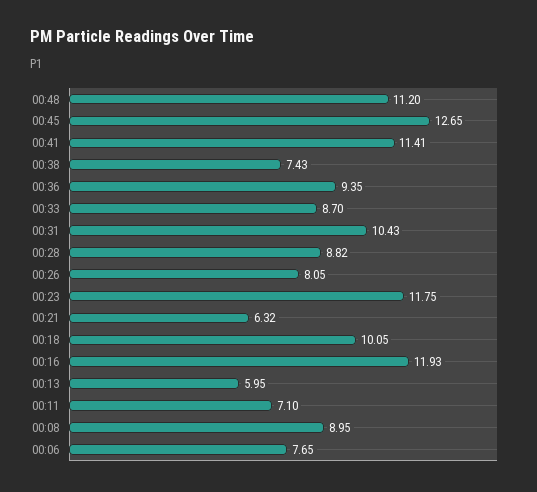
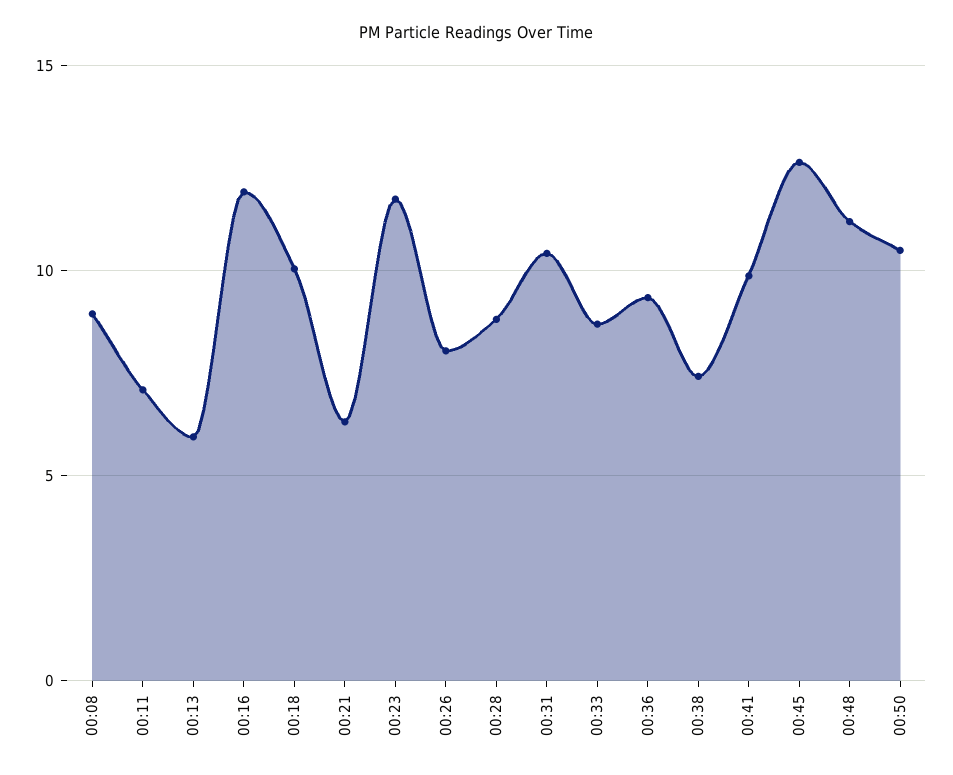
00:41: 11.41 -> 10
00:06: 7.65 -> none
00:50: none -> 10.5

